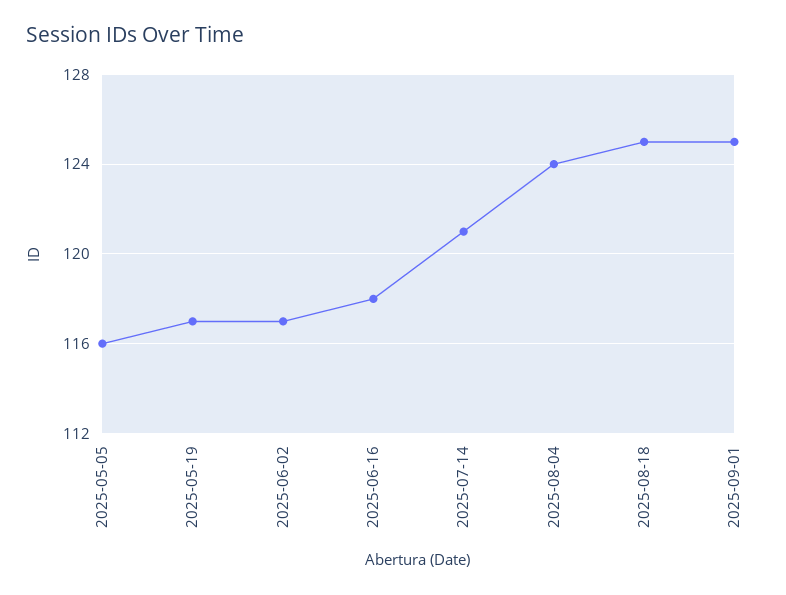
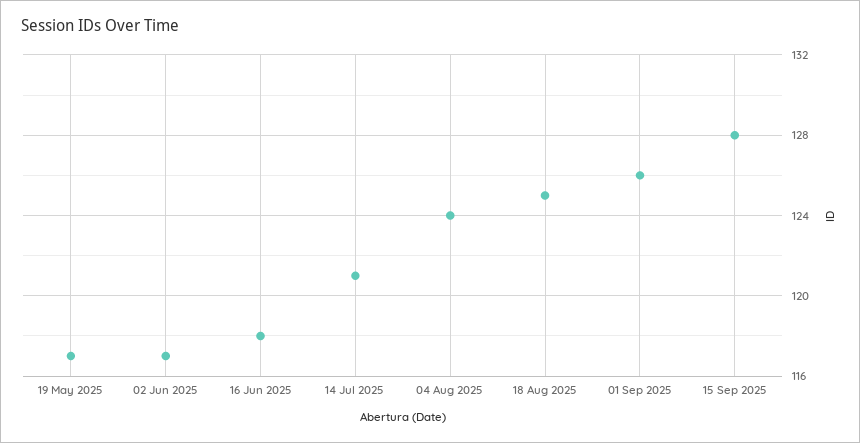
2025-05-05: 116 -> none
2025-09-01: 125 -> 126
15 Sep 2025: none -> 128

